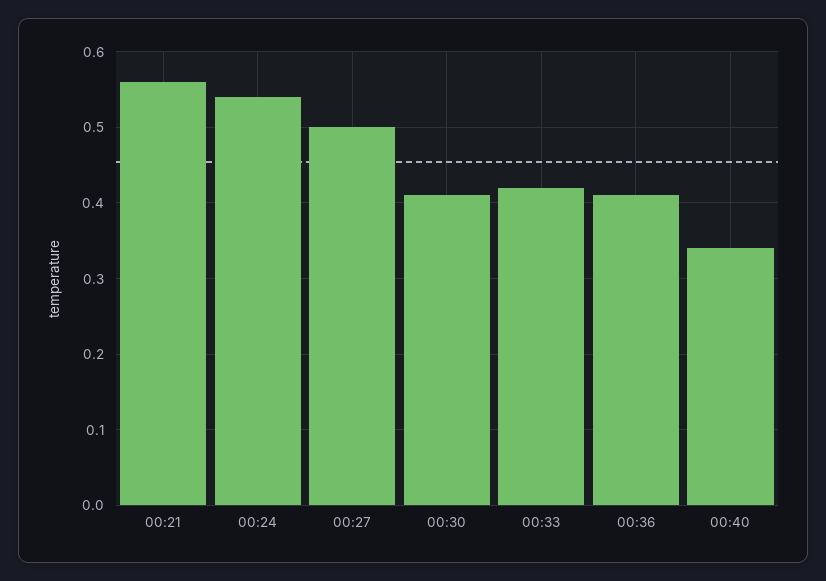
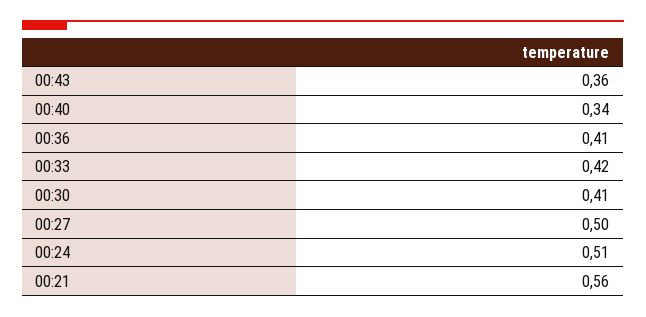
00:24: 0.54 -> 0.51
00:43: none -> 0.36

